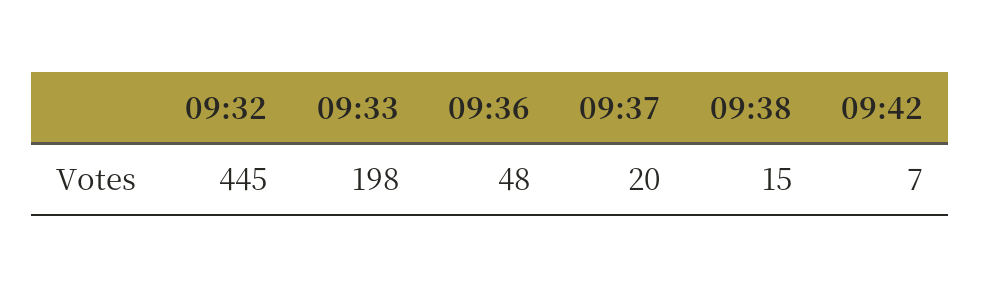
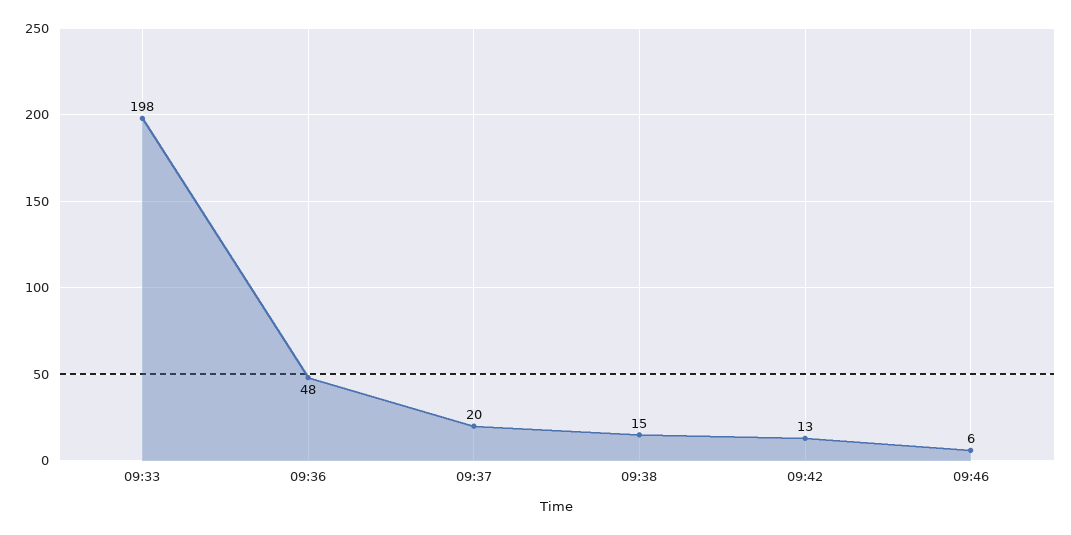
09:32: 445 -> none
09:42: 7 -> 13
09:46: none -> 6

